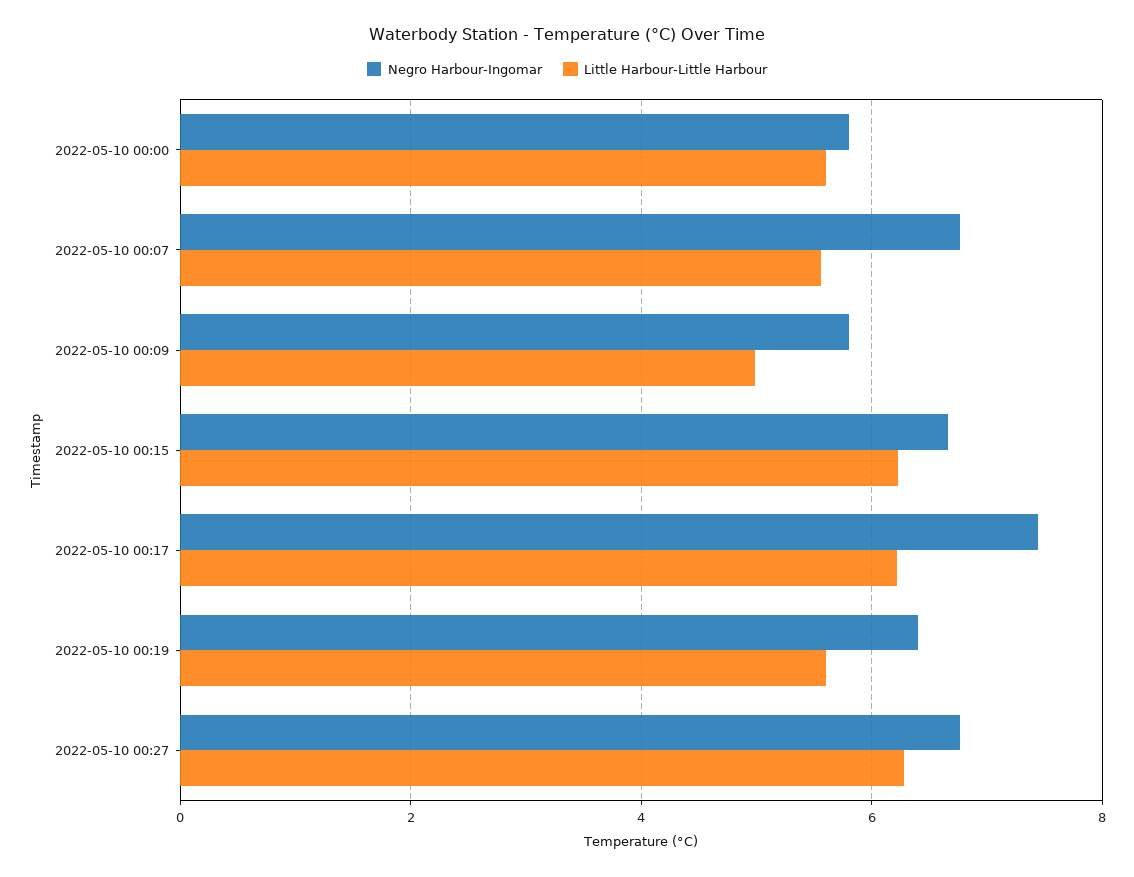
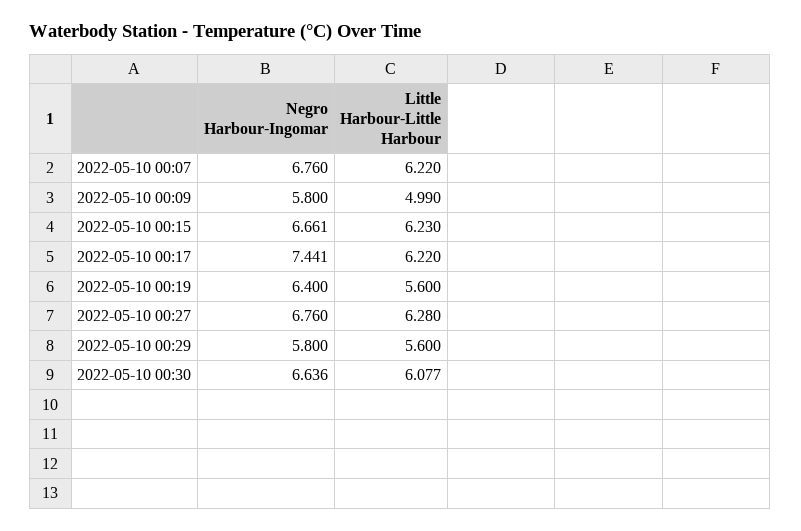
Negro Harbour-Ingomar, 2022-05-10 00:00: 5.8 -> none
Little Harbour-Little Harbour, 2022-05-10 00:00: 5.6 -> none
Little Harbour-Little Harbour, 2022-05-10 00:07: 5.6 -> 6.22
Negro Harbour-Ingomar, 2022-05-10 00:29: none -> 5.8
Little Harbour-Little Harbour, 2022-05-10 00:29: none -> 5.6
Negro Harbour-Ingomar, 2022-05-10 00:30: none -> 6.636
Little Harbour-Little Harbour, 2022-05-10 00:30: none -> 6.077

